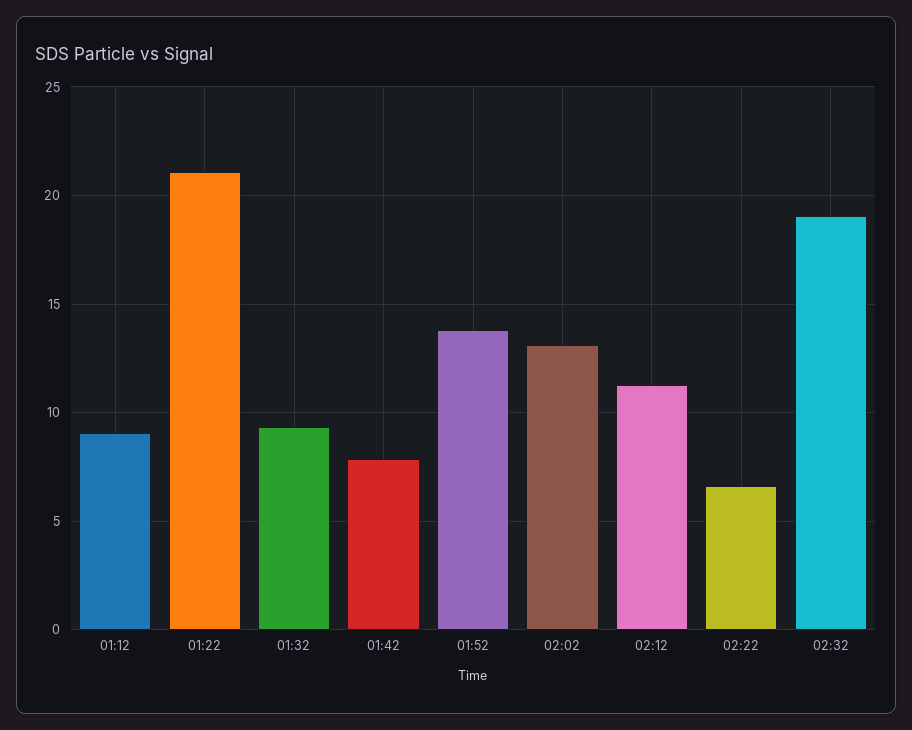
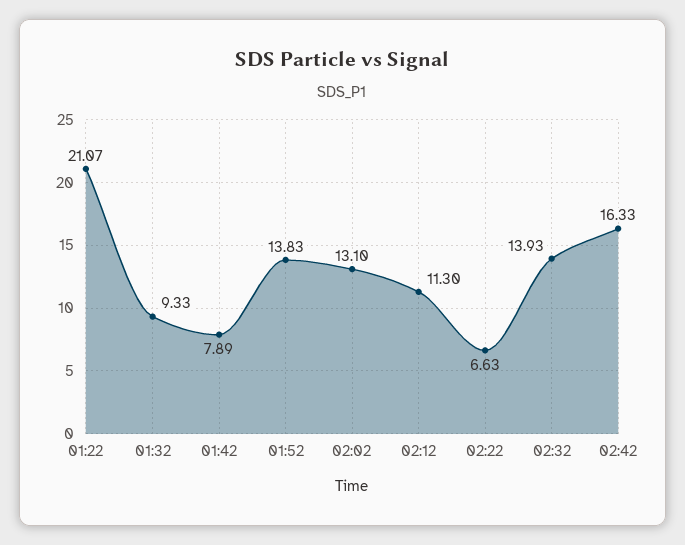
01:12: 9 -> none
02:32: 19 -> 13.93
02:42: none -> 16.33

